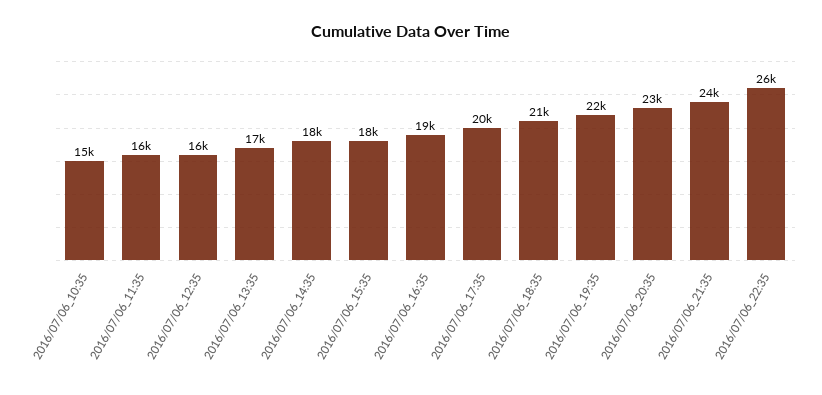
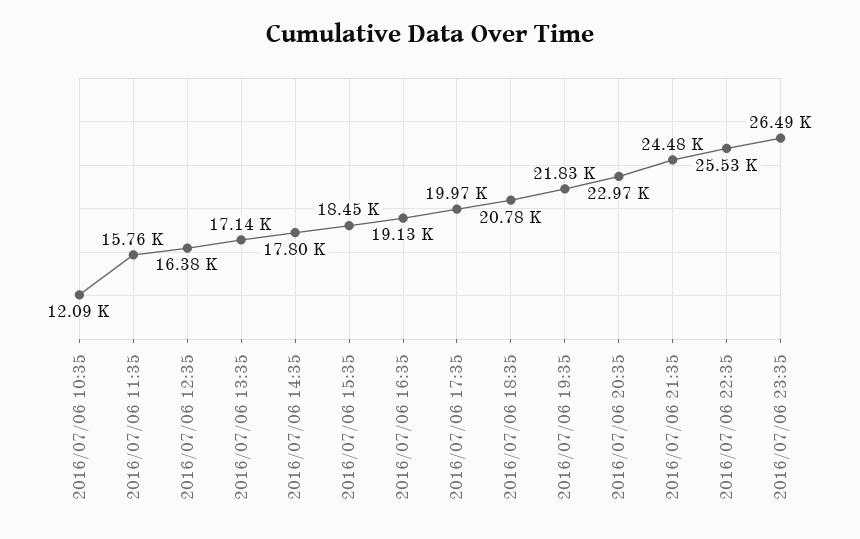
2016/07/06_10:35: 15000 -> 12090
2016/07/06 23:35: none -> 26490

